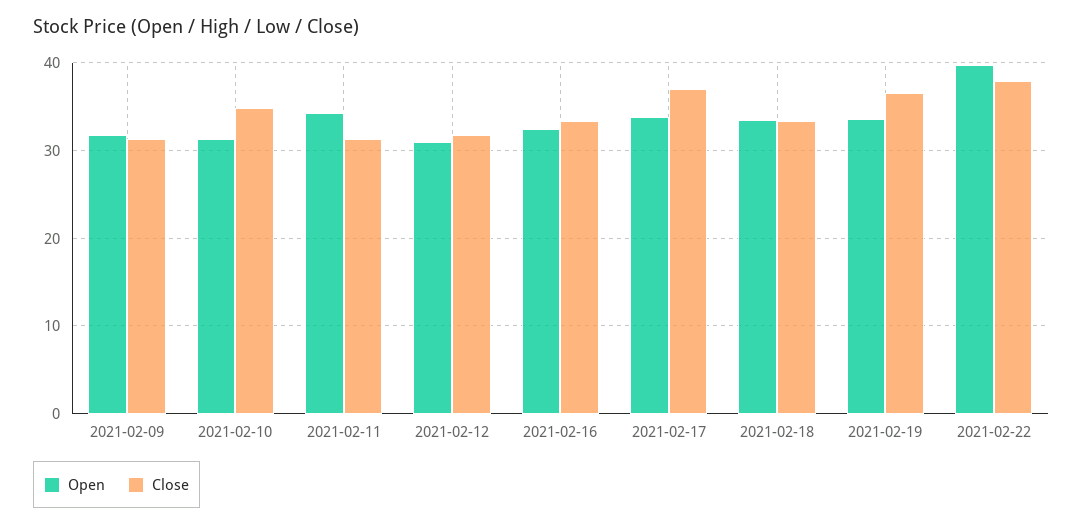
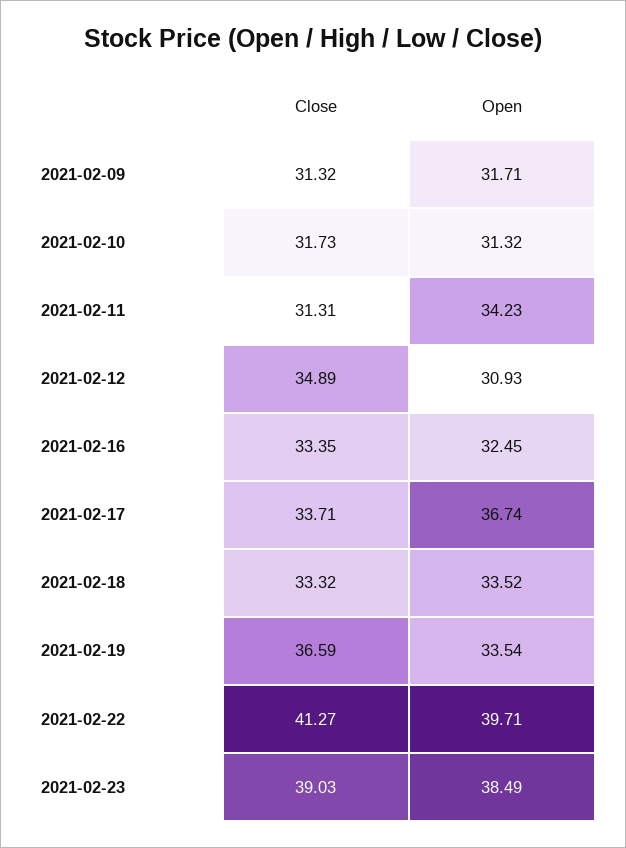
Close, 2021-02-10: 35 -> 31.73
Close, 2021-02-12: 32 -> 34.89
Open, 2021-02-17: 34 -> 36.74
Close, 2021-02-17: 37 -> 33.71
Close, 2021-02-22: 38 -> 41.27
Close, 2021-02-23: none -> 39.03
Open, 2021-02-23: none -> 38.49

